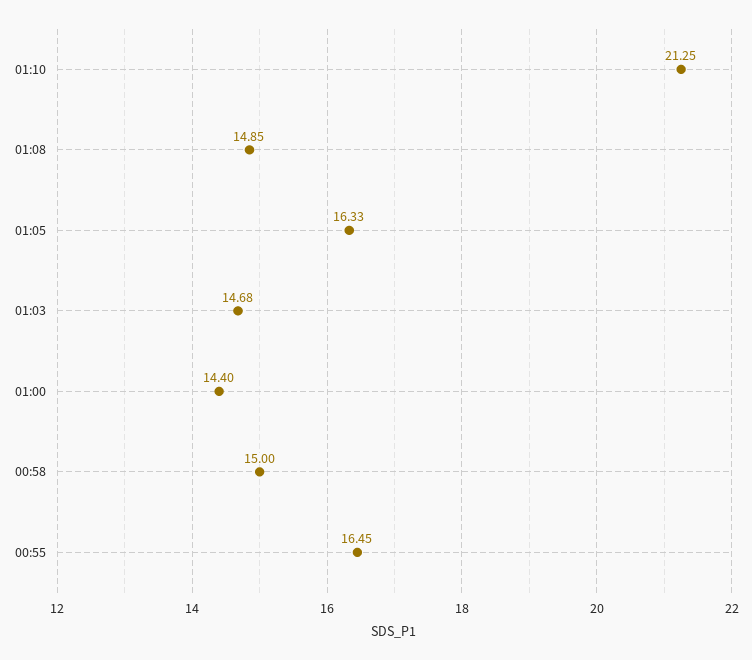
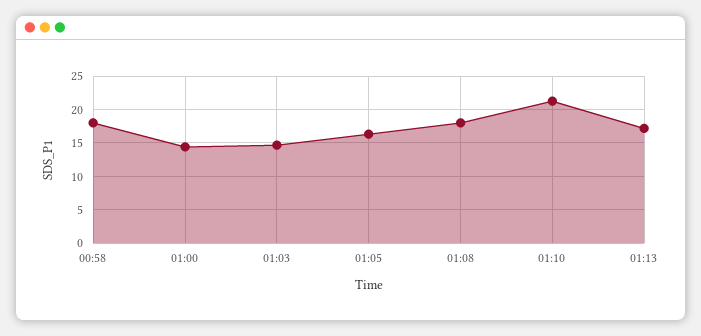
01:08: 14.85 -> 18
00:58: 15 -> 18
00:55: 16.45 -> none
01:13: none -> 17

